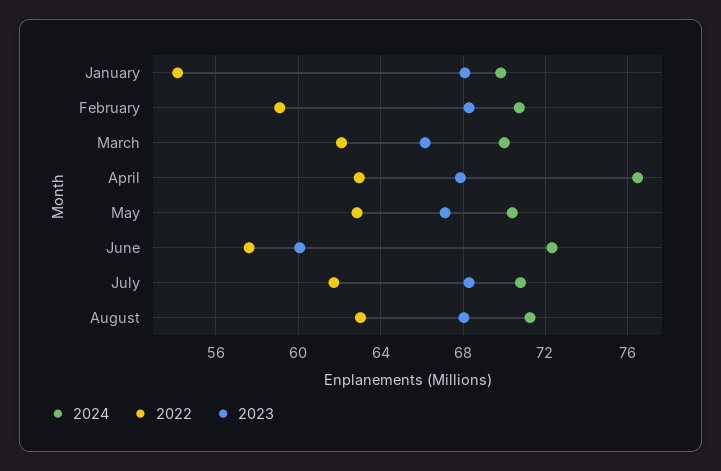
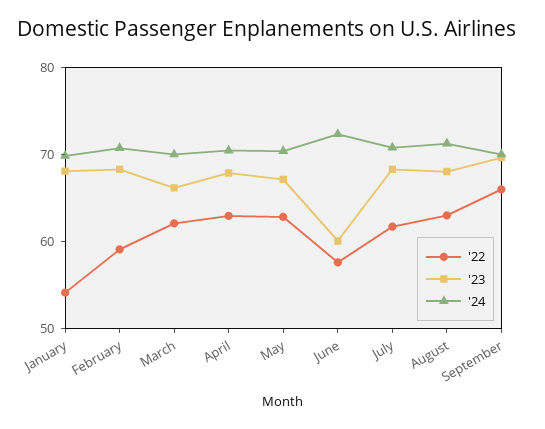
2024, April: 76.5 -> 70
2022, September: none -> 66
2023, September: none -> 70
2024, September: none -> 70

